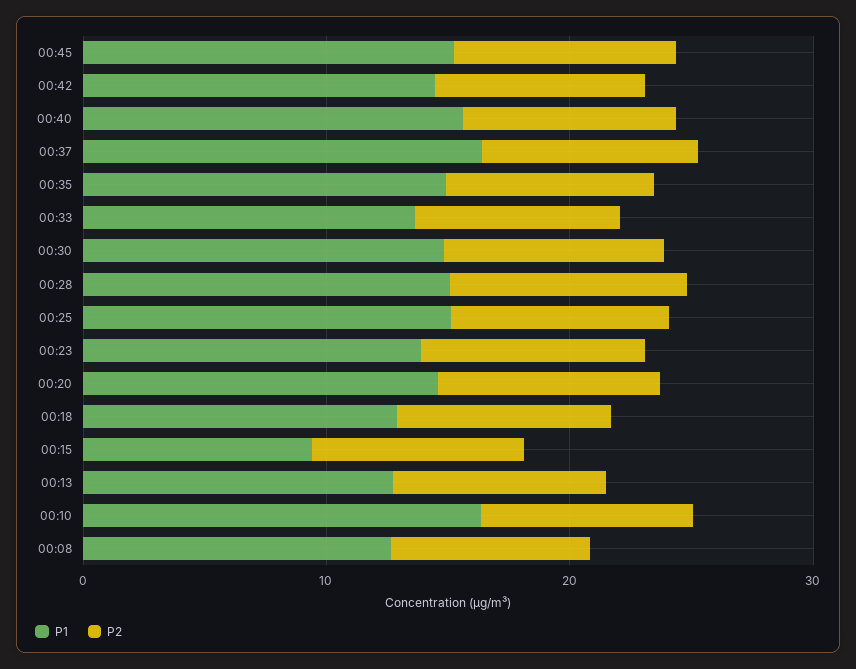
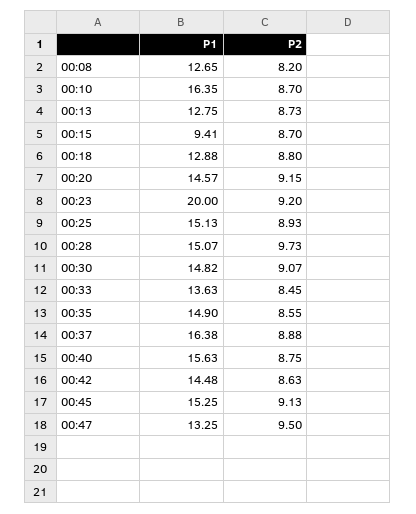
P1, 00:23: 14 -> 20
P1, 00:47: none -> 13.25
P2, 00:47: none -> 9.5

